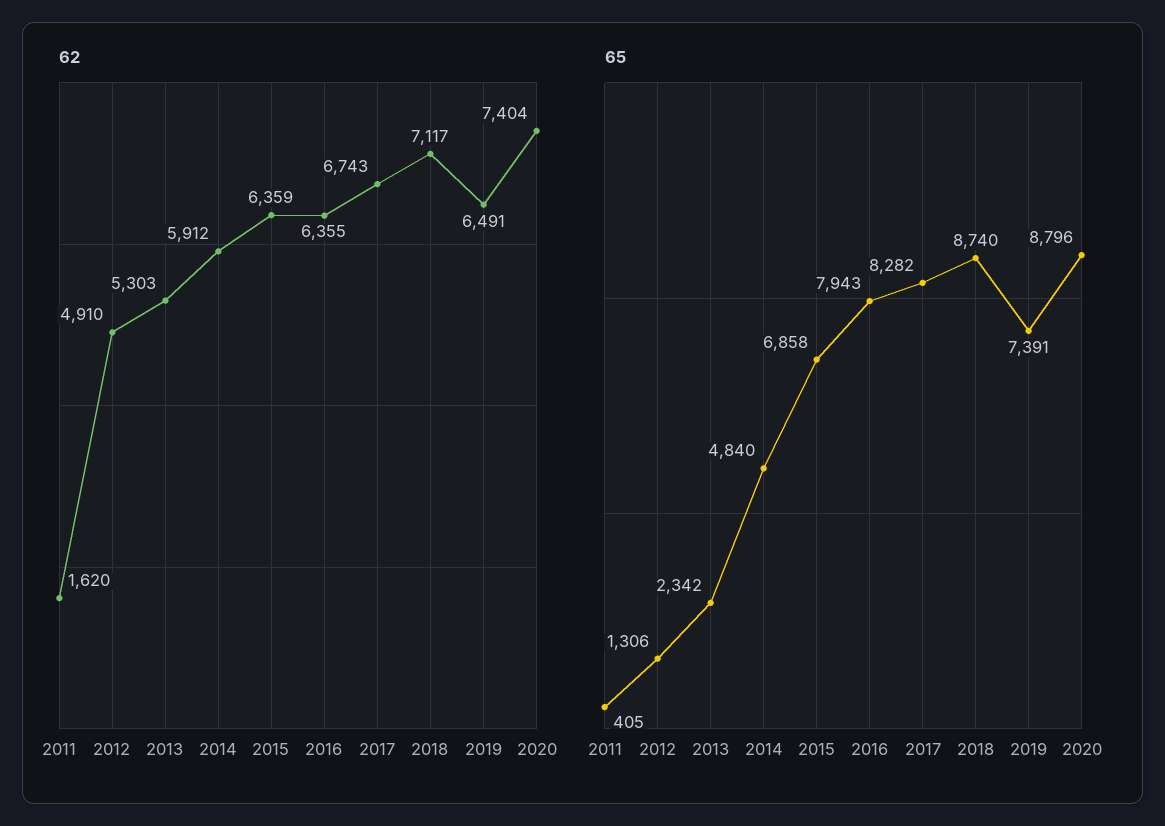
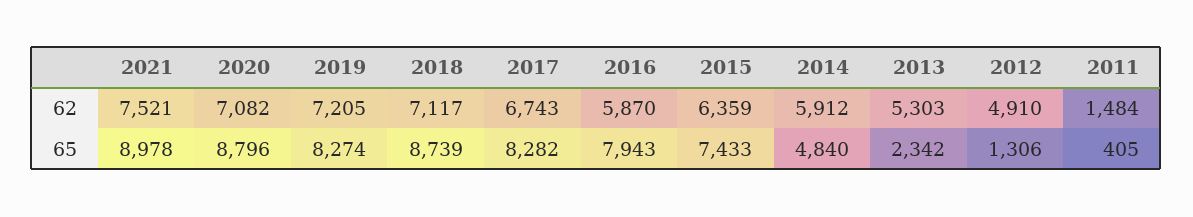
62, 2011: 1620 -> 1484
62, 2016: 6355 -> 5870
62, 2019: 6491 -> 7205
62, 2020: 7404 -> 7082
65, 2015: 6858 -> 7433
65, 2018: 8740 -> 8739
65, 2019: 7391 -> 8274
62, 2021: none -> 7521
65, 2021: none -> 8978

